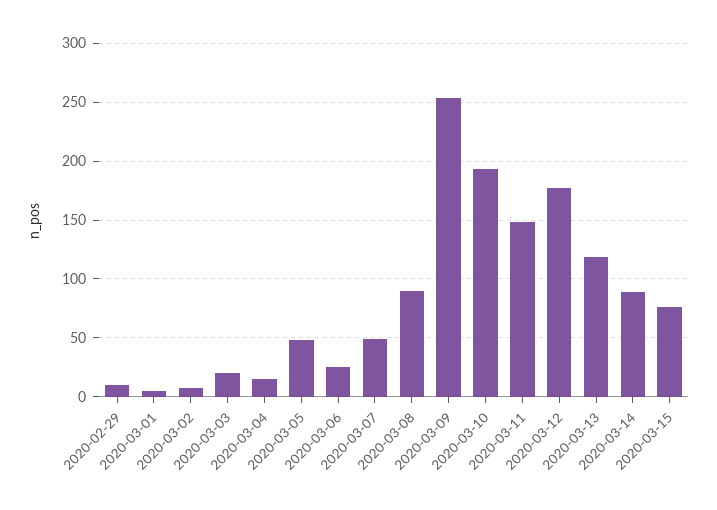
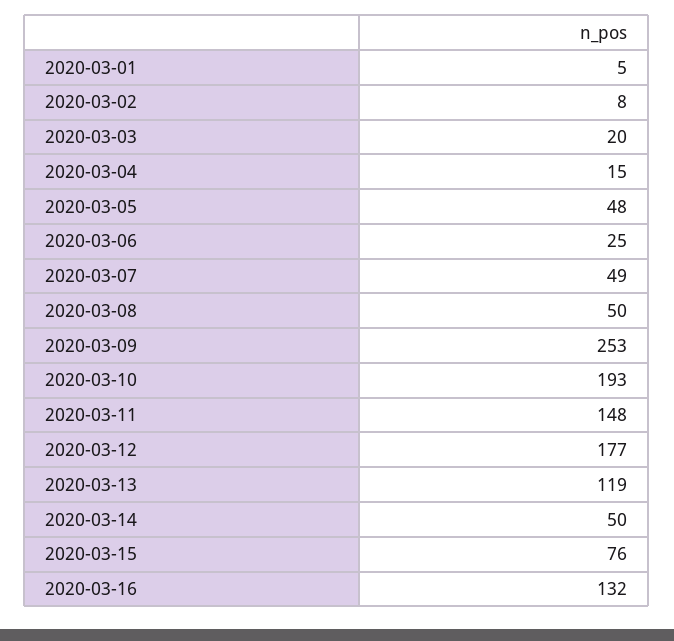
2020-02-29: 10 -> none
2020-03-08: 90 -> 50
2020-03-14: 90 -> 50
2020-03-16: none -> 132

